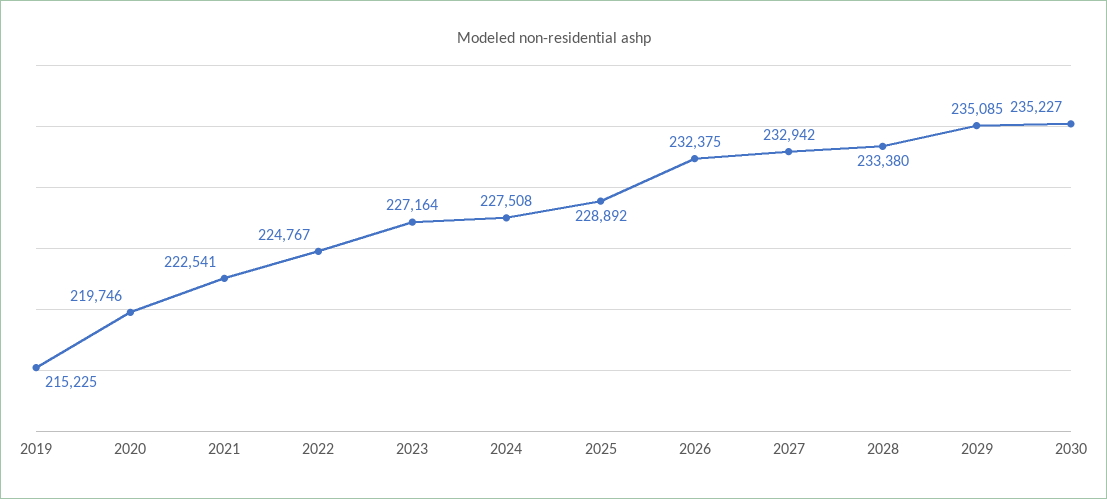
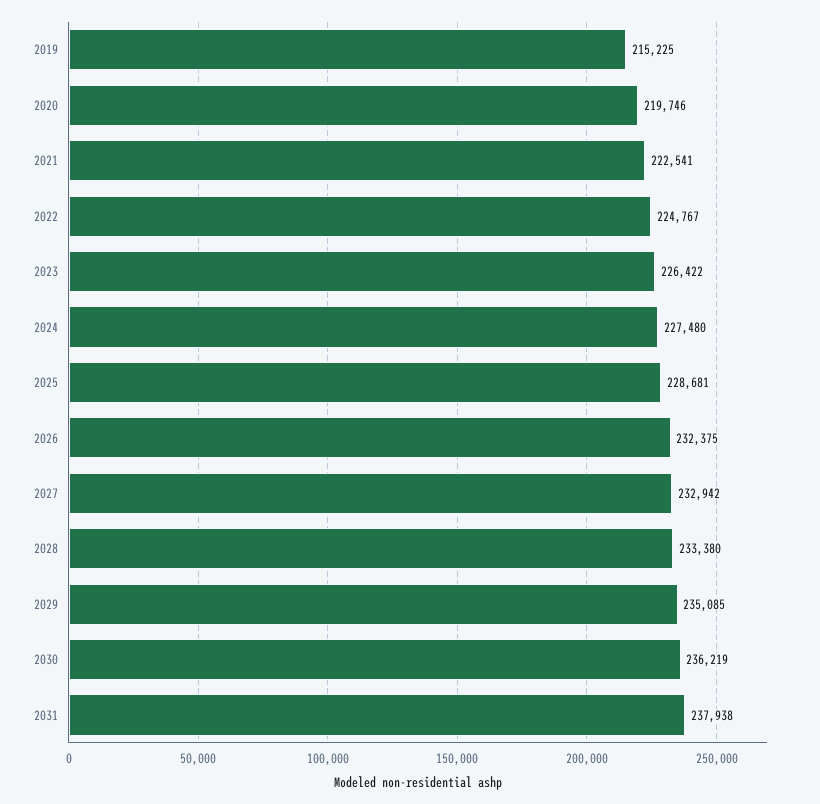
2023: 227164 -> 226422
2024: 227508 -> 227480
2025: 228892 -> 228681
2030: 235227 -> 236219
2031: none -> 237938

